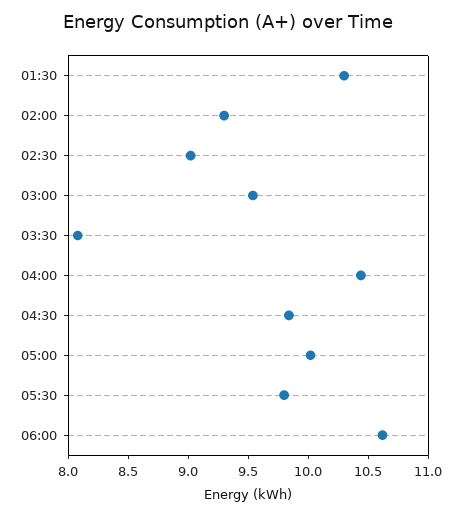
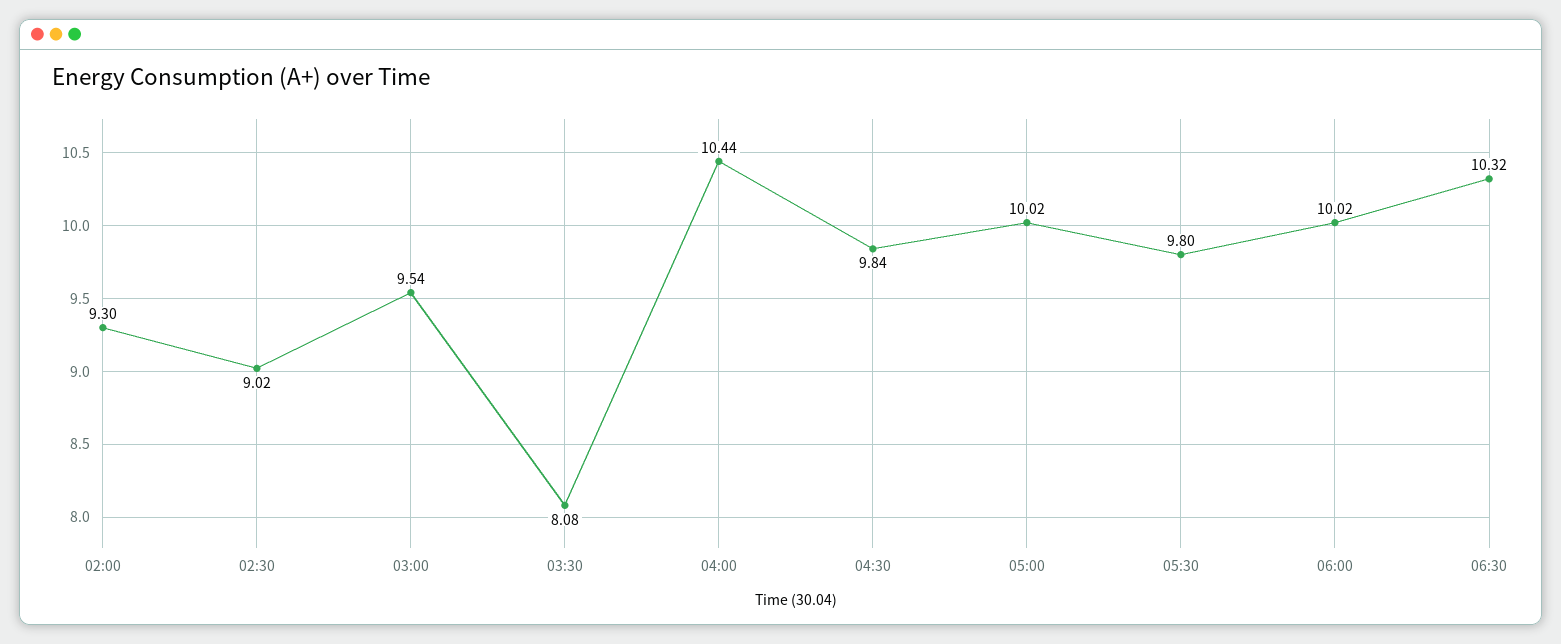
01:30: 10.3 -> none
06:00: 10.6 -> 10.02
06:30: none -> 10.32

